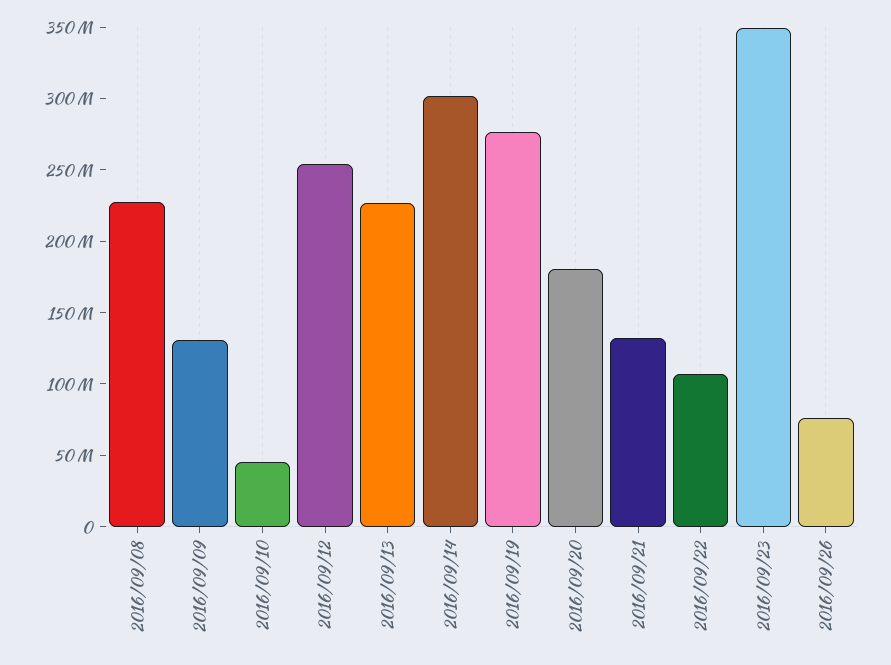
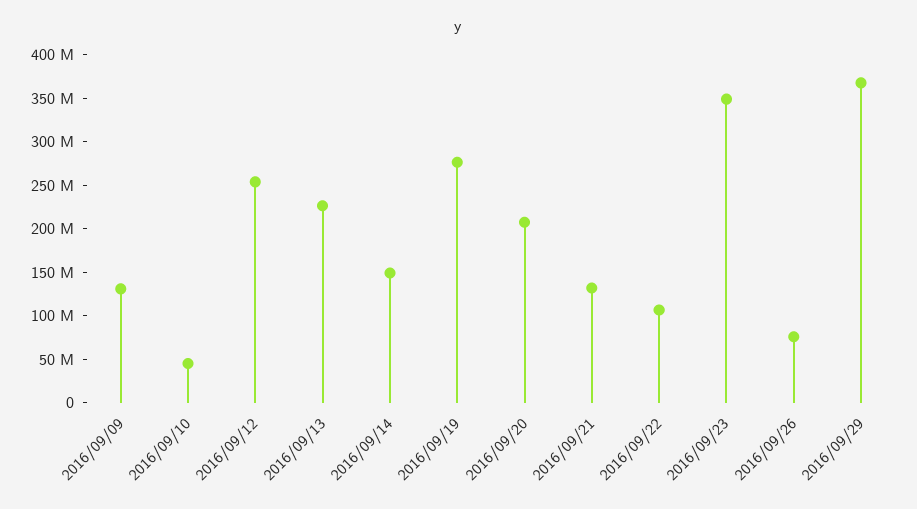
2016/09/08: 230000000 -> none
2016/09/14: 300000000 -> 150000000
2016/09/20: 180000000 -> 210000000
2016/09/29: none -> 370000000

